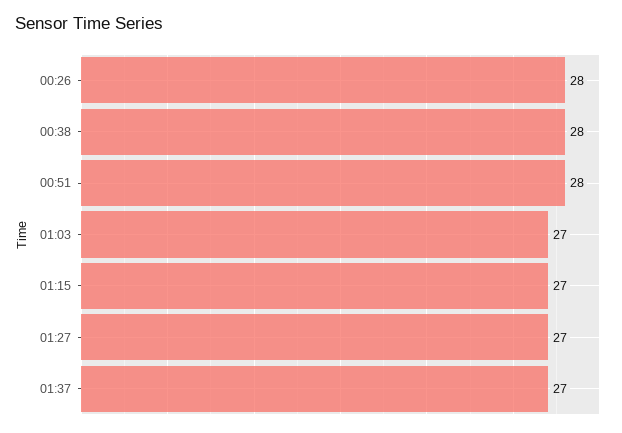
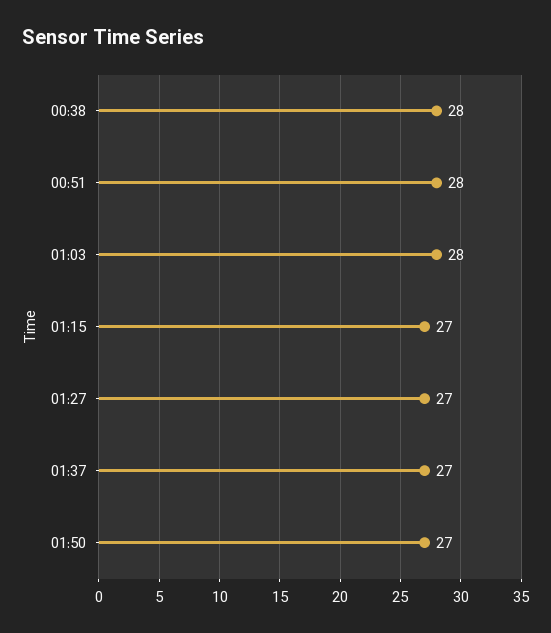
00:26: 28 -> none
01:03: 27 -> 28
01:50: none -> 27

